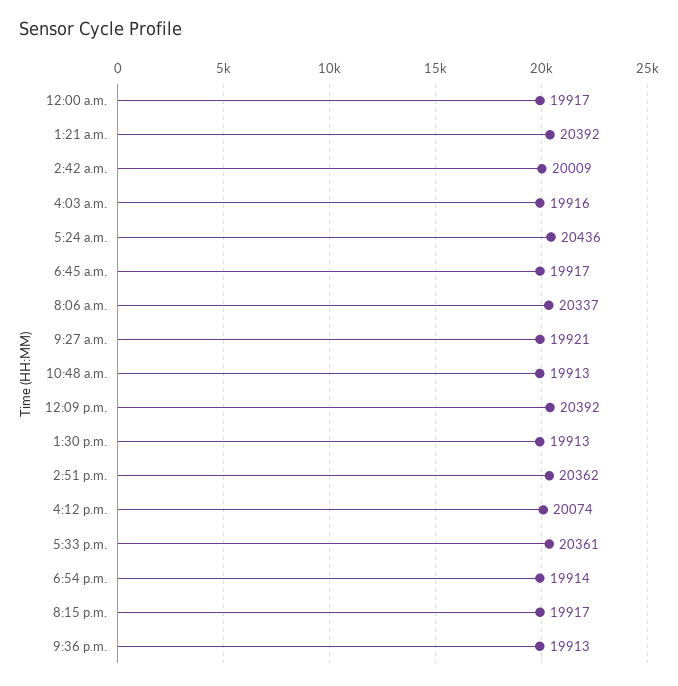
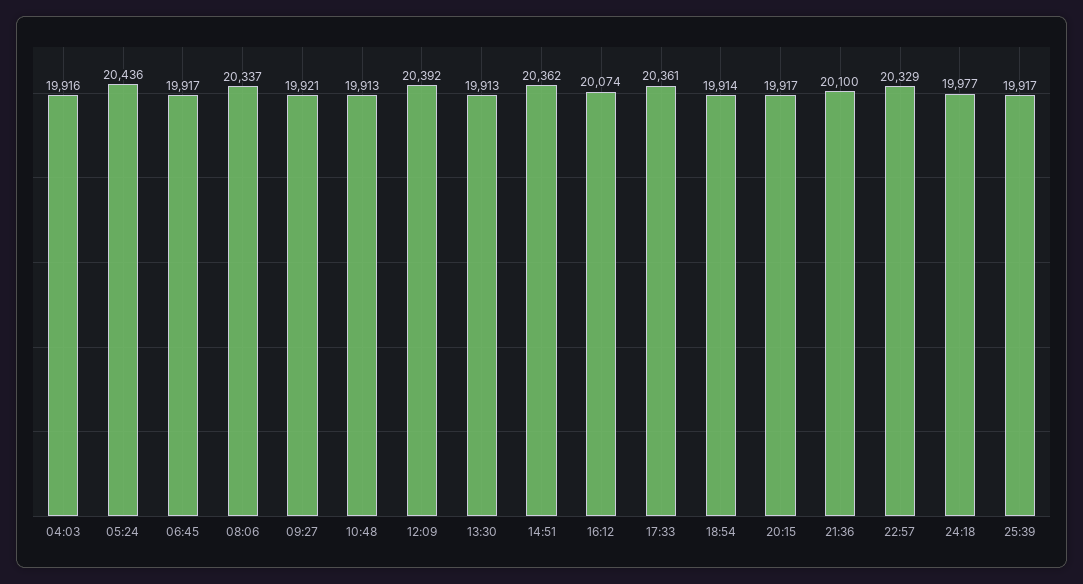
12:00 a.m.: 19917 -> none
1:21 a.m.: 20392 -> none
2:42 a.m.: 20009 -> none
9:36 p.m.: 19913 -> 20100
22:57: none -> 20329
24:18: none -> 19977
25:39: none -> 19917

